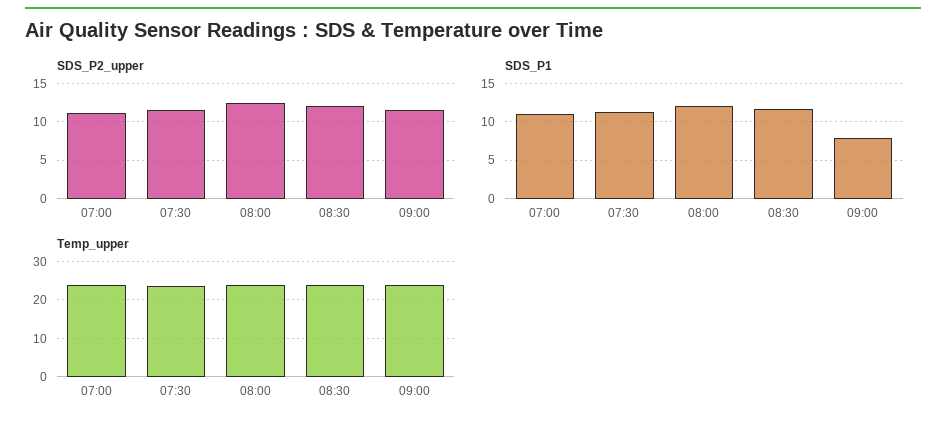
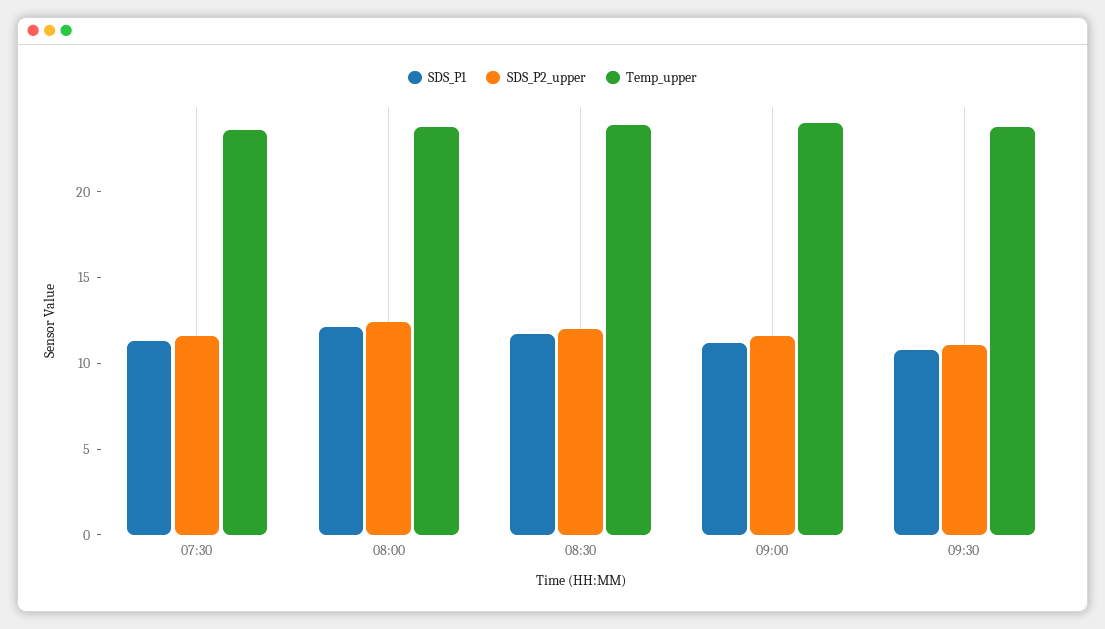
SDS_P2_upper, 07:00: 11 -> none
SDS_P1, 07:00: 11 -> none
SDS_P1, 09:00: 8 -> 11
Temp_upper, 07:00: 24 -> none
SDS_P1, 09:30: none -> 11
SDS_P2_upper, 09:30: none -> 11
Temp_upper, 09:30: none -> 24

